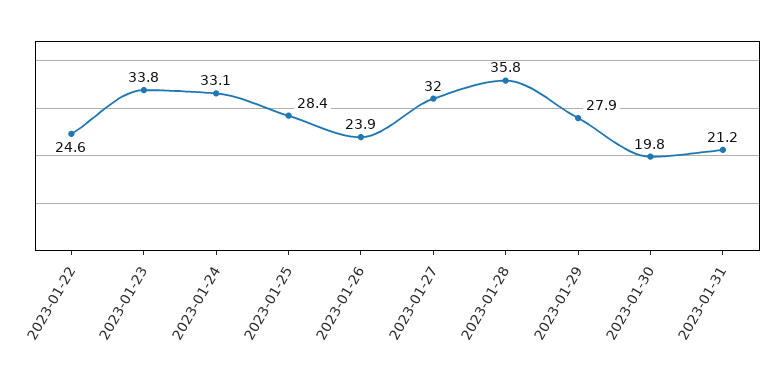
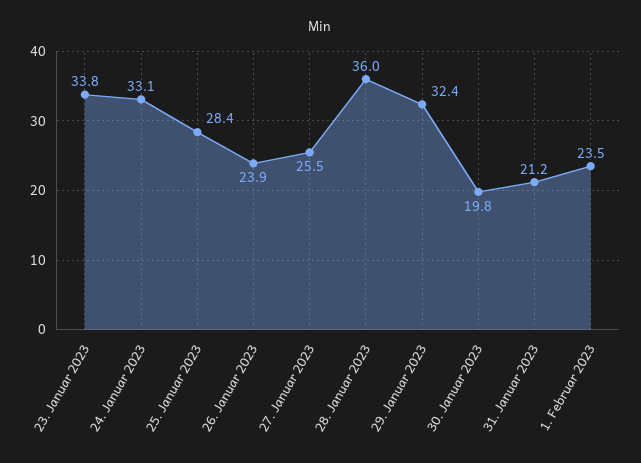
2023-01-22: 24.6 -> none
2023-01-27: 32 -> 25.5
2023-01-28: 35.8 -> 36
2023-01-29: 27.9 -> 32.4
1. Februar 2023: none -> 23.5

